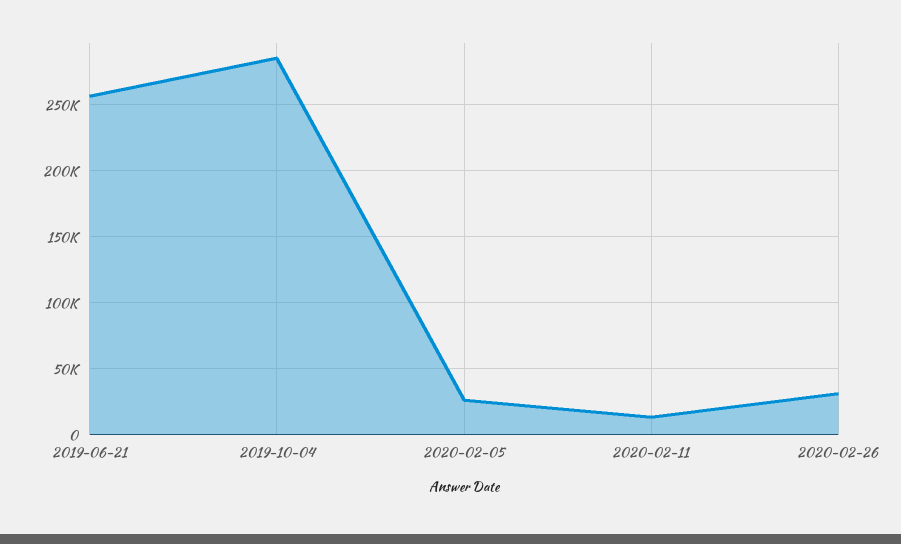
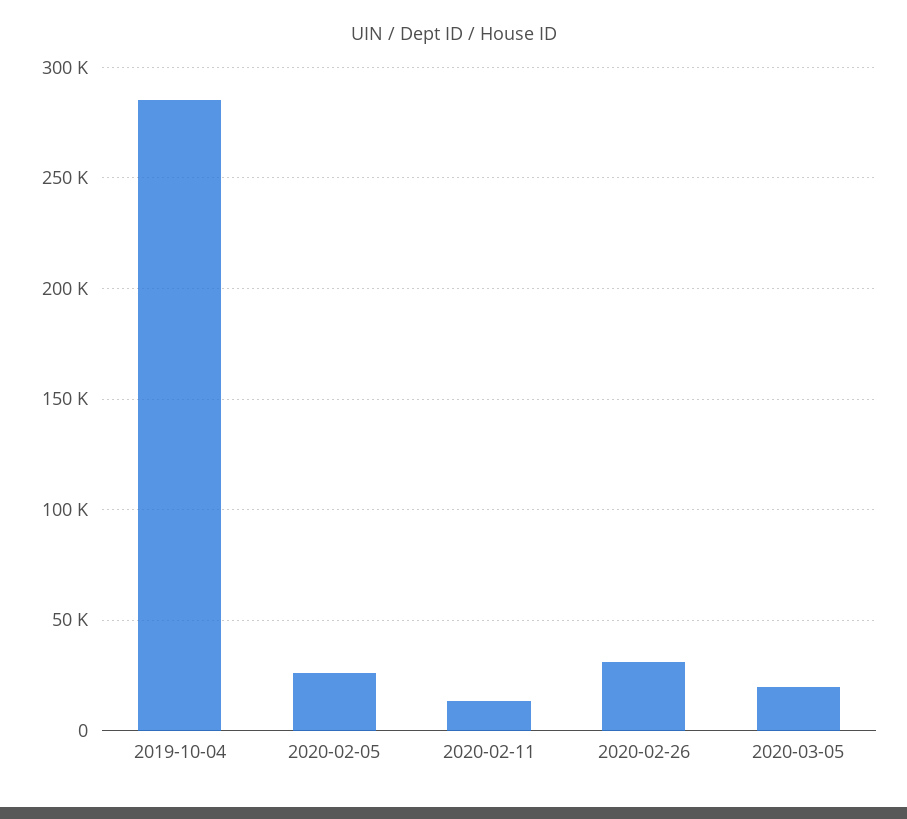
2019-06-21: 255000 -> none
2020-03-05: none -> 20000

